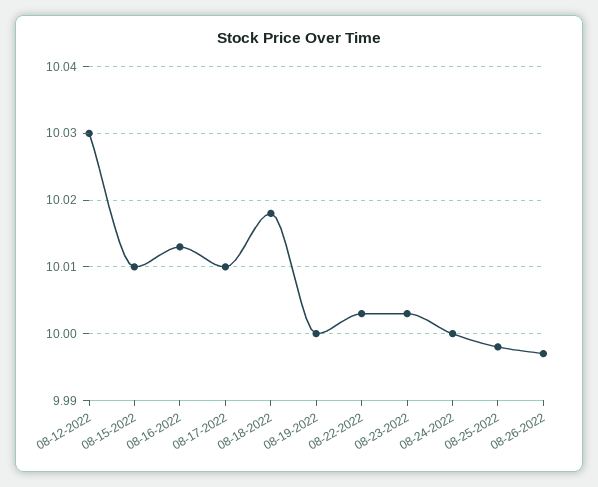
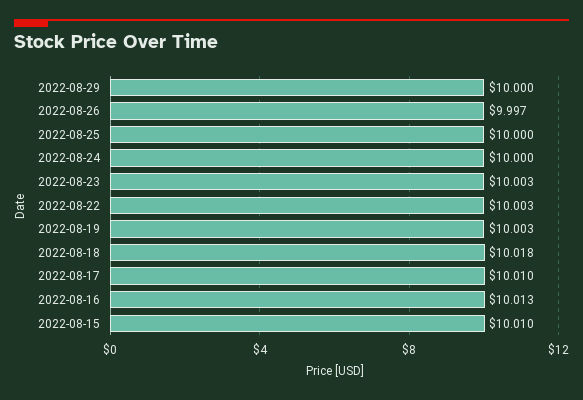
08-12-2022: 10.03 -> none
08-19-2022: 10 -> 10.003
08-25-2022: 9.998 -> 10
2022-08-29: none -> 10

